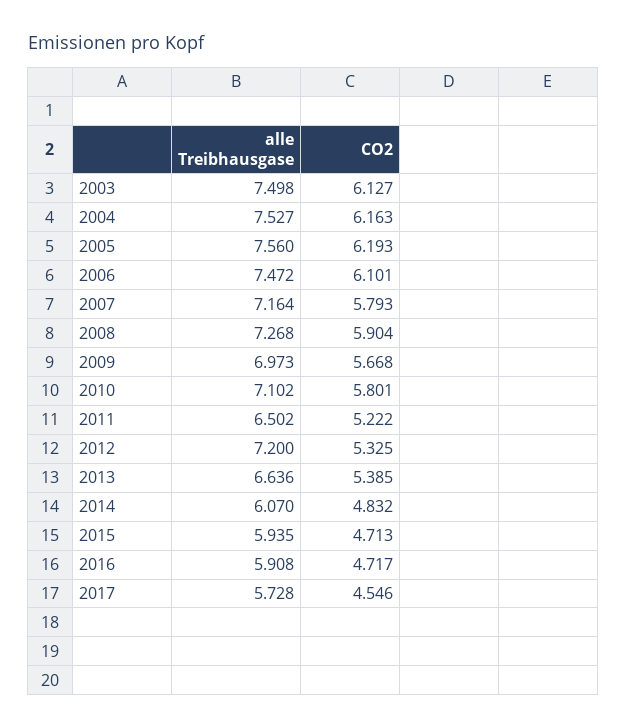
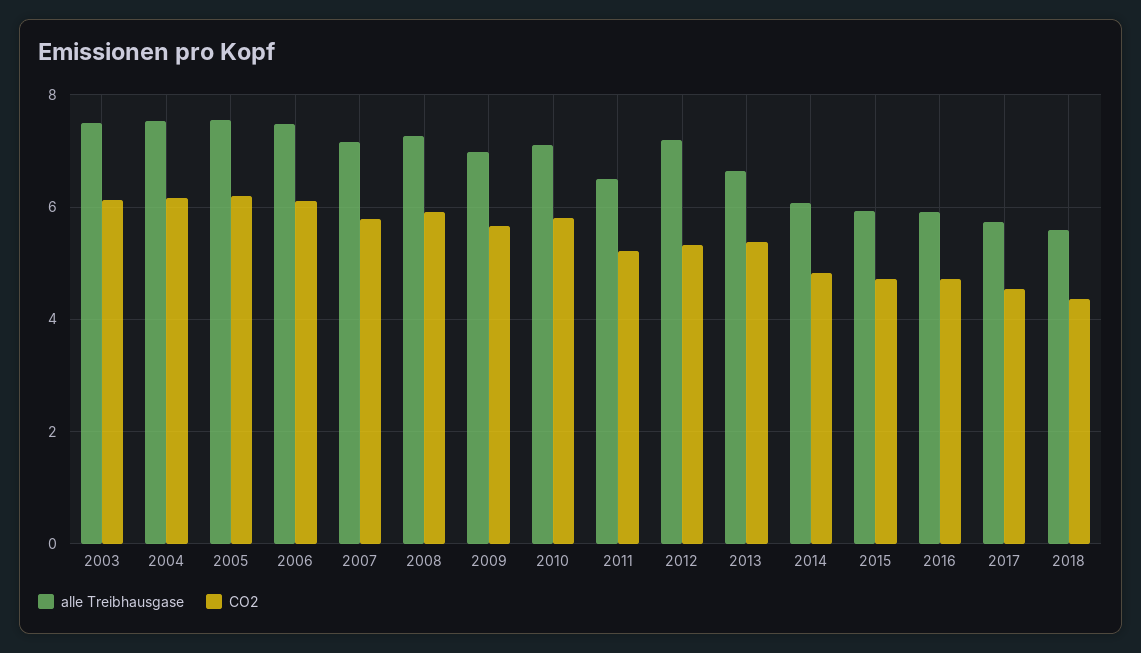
alle Treibhausgase, 2018: none -> 5.6
CO2, 2018: none -> 4.4

